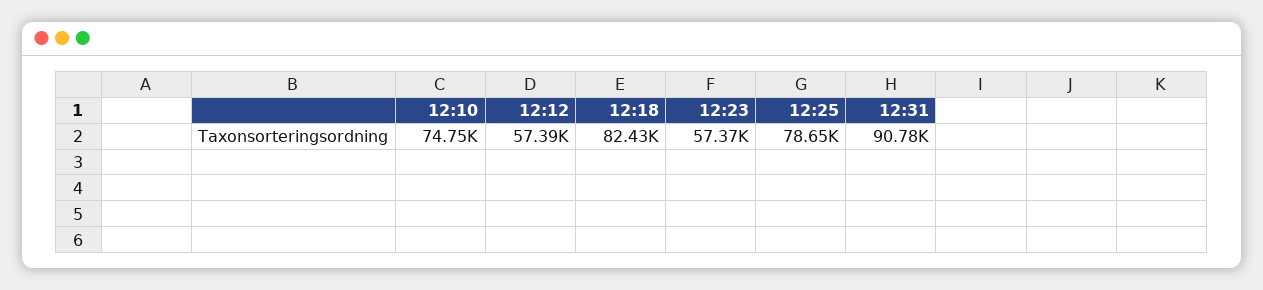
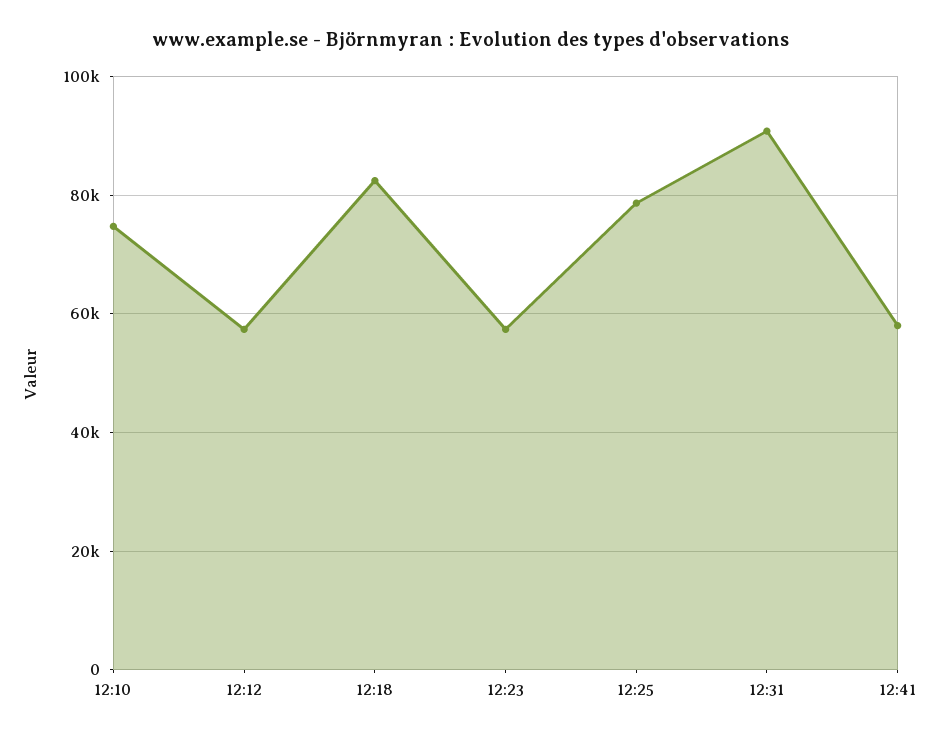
12:41: none -> 58000

